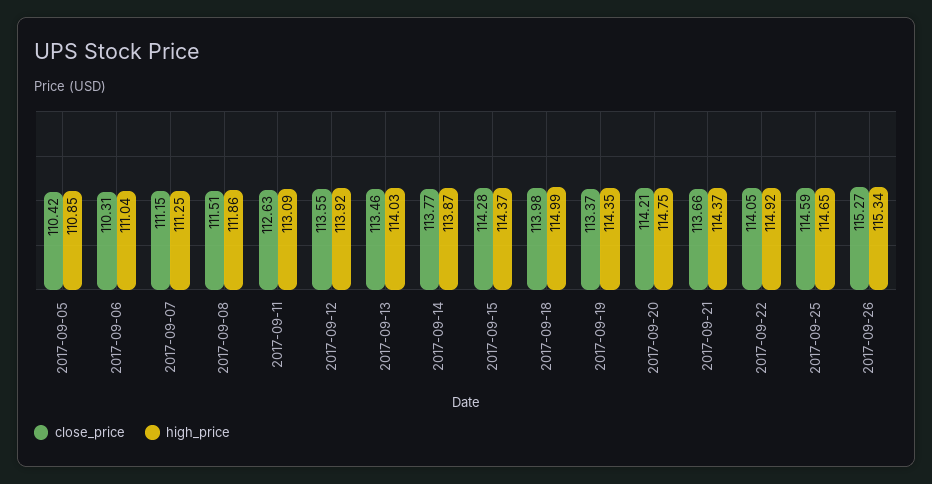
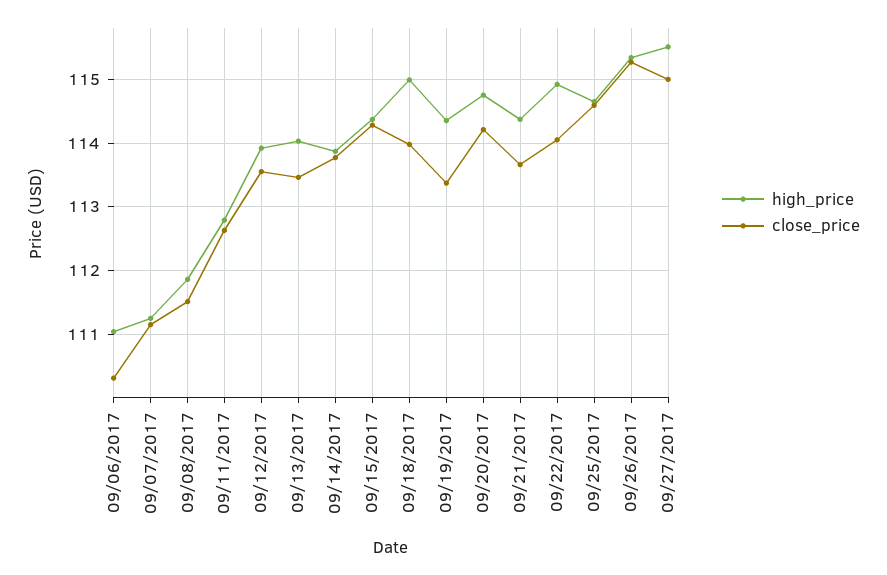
close_price, 2017-09-05: 110.42 -> none
high_price, 2017-09-05: 110.85 -> none
high_price, 2017-09-11: 113.09 -> 112.8
high_price, 09/27/2017: none -> 115.5
close_price, 09/27/2017: none -> 115

